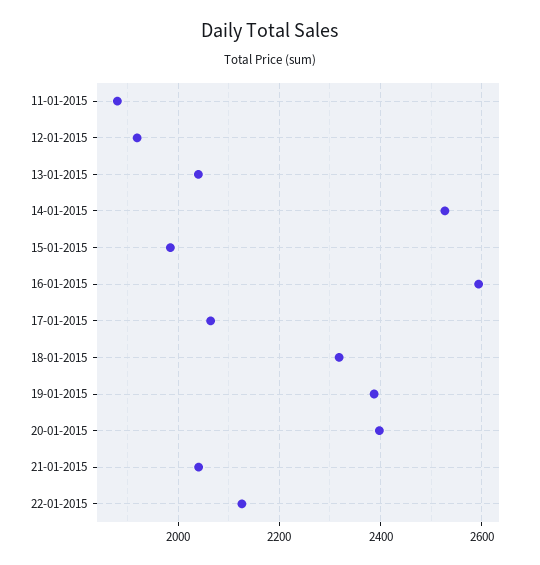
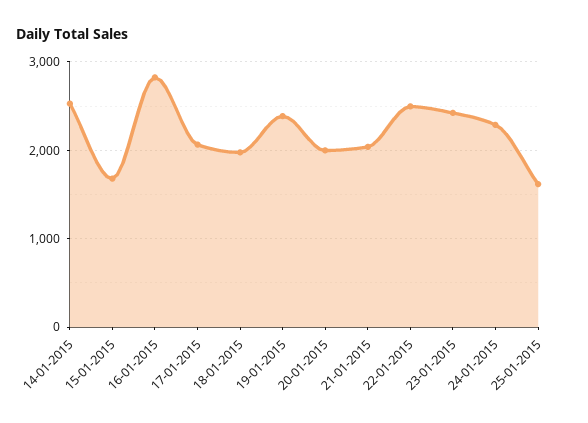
11-01-2015: 1880 -> none
12-01-2015: 1920 -> none
13-01-2015: 2040 -> none
15-01-2015: 1980 -> 1700
16-01-2015: 2600 -> 2800
18-01-2015: 2320 -> 2000
20-01-2015: 2400 -> 2000
22-01-2015: 2120 -> 2500
23-01-2015: none -> 2400
24-01-2015: none -> 2300
25-01-2015: none -> 1600

